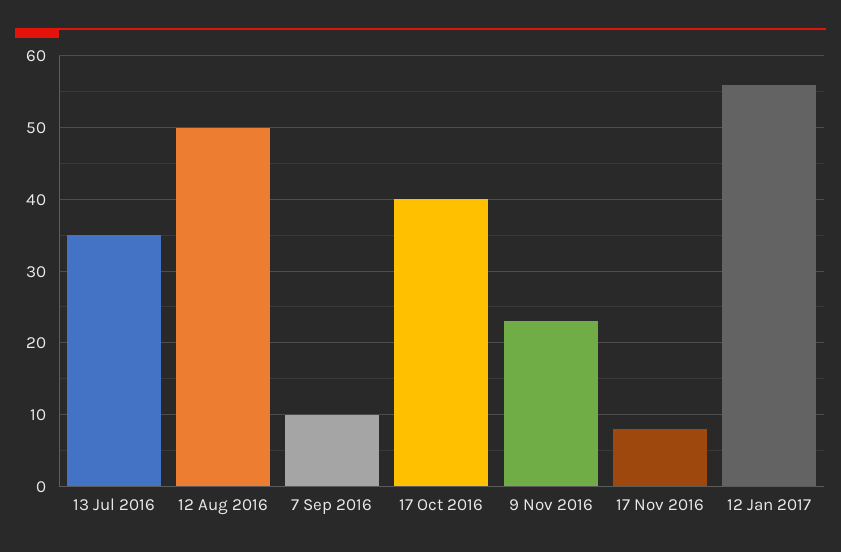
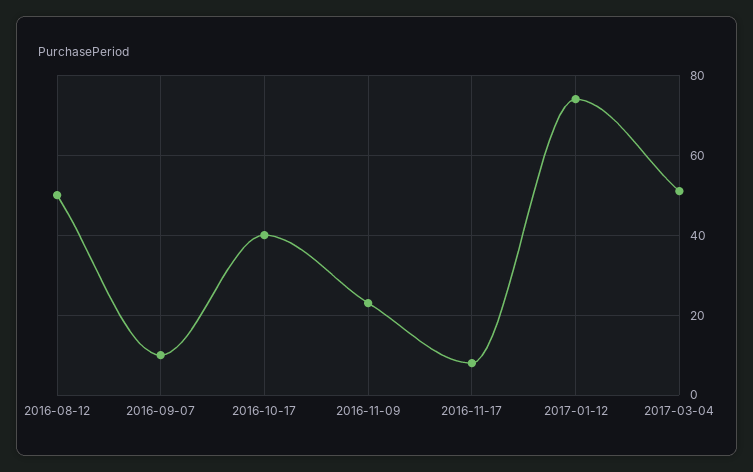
13 Jul 2016: 35 -> none
12 Jan 2017: 56 -> 75
2017-03-04: none -> 50

